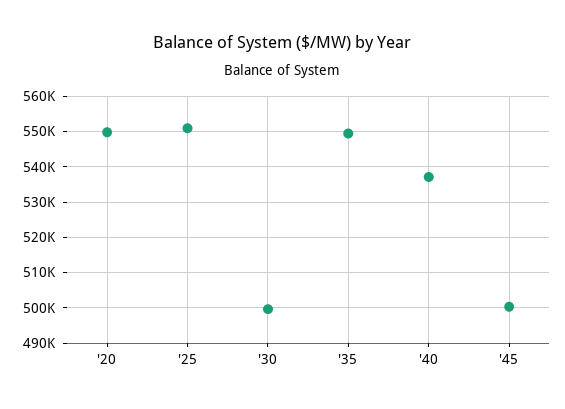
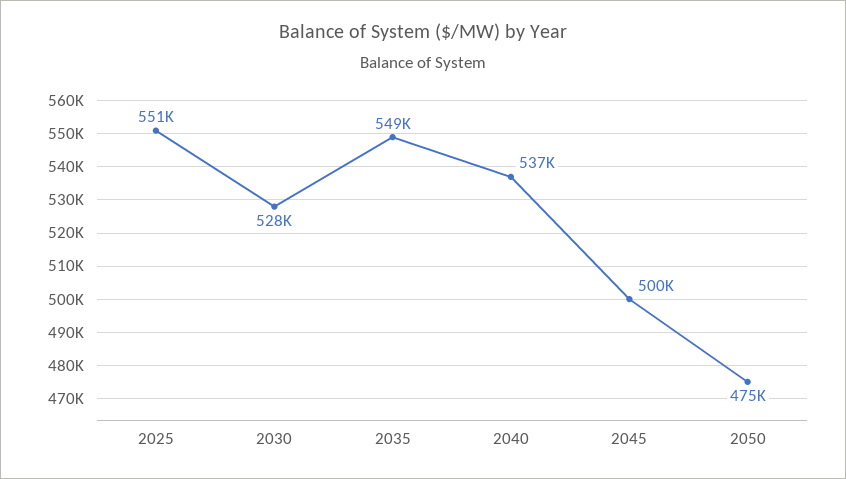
'20: 550000 -> none
'30: 500000 -> 528000
2050: none -> 475000

